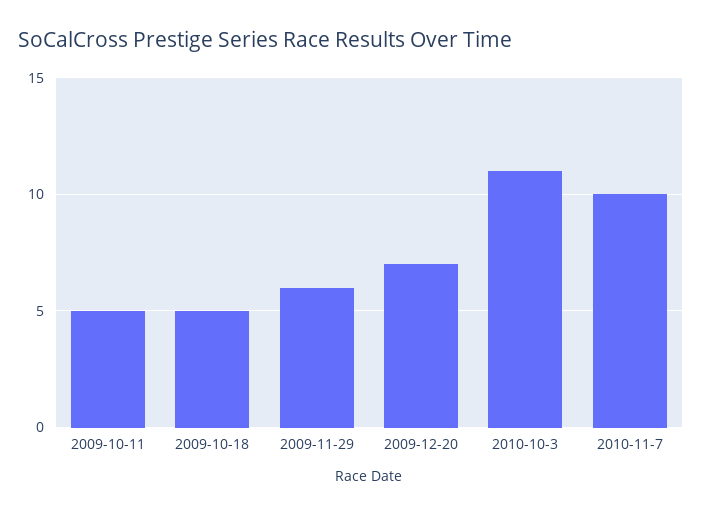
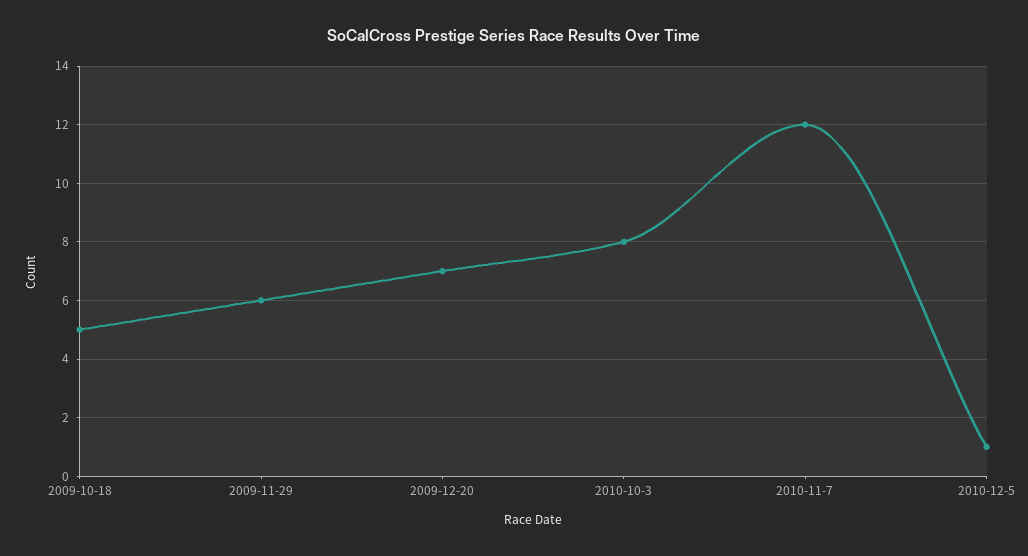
2009-10-11: 5 -> none
2010-10-3: 11 -> 8
2010-11-7: 10 -> 12
2010-12-5: none -> 1

